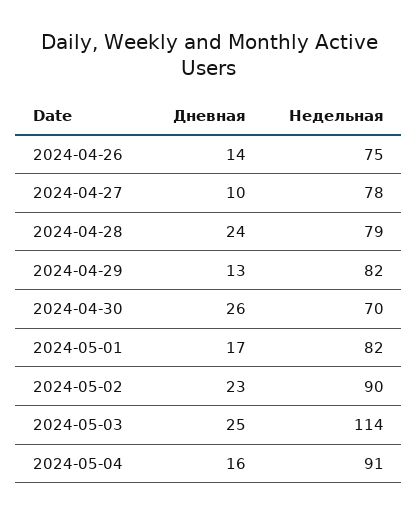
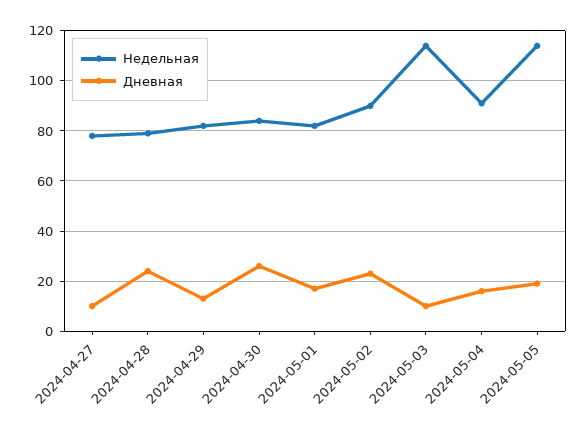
Дневная, 2024-04-26: 14 -> none
Недельная, 2024-04-26: 75 -> none
Недельная, 2024-04-30: 70 -> 85
Дневная, 2024-05-03: 25 -> 10
Недельная, 2024-05-05: none -> 115
Дневная, 2024-05-05: none -> 20

